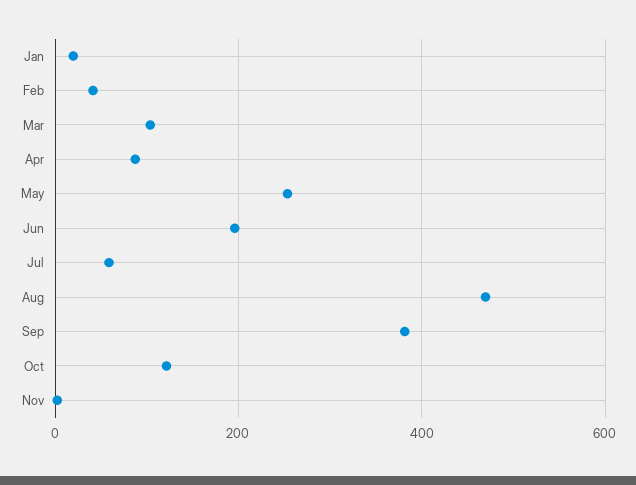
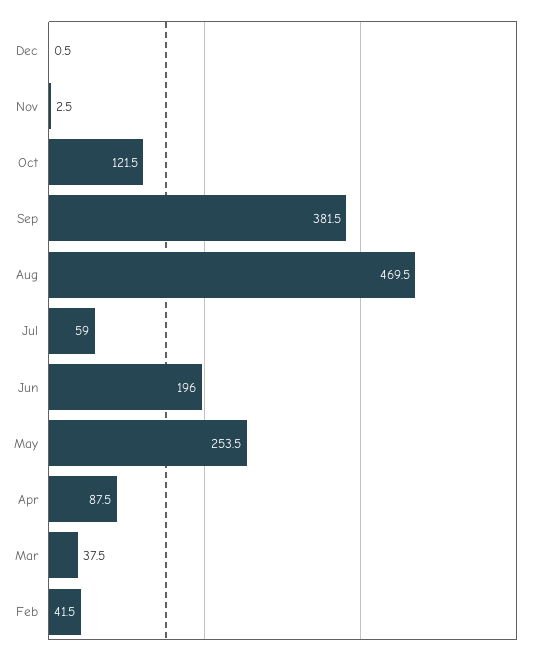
Jan: 20 -> none
Mar: 100 -> 37.5
Dec: none -> 0.5

